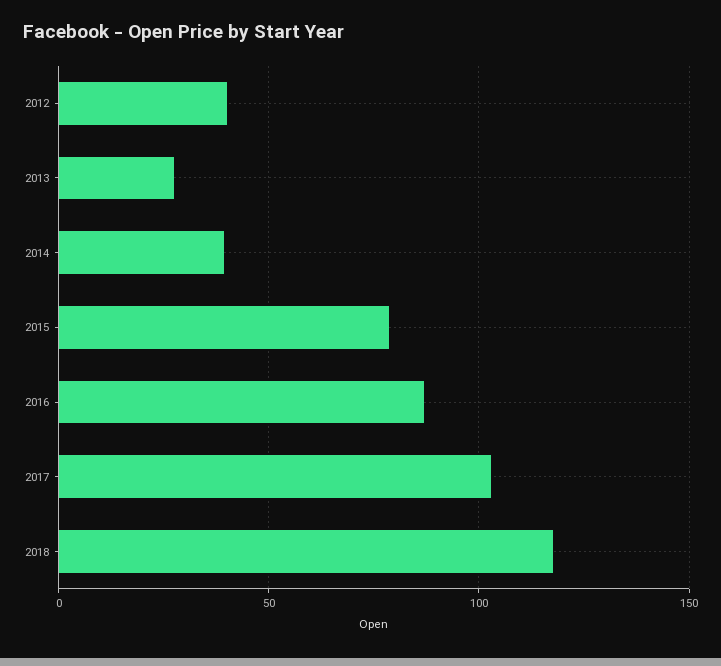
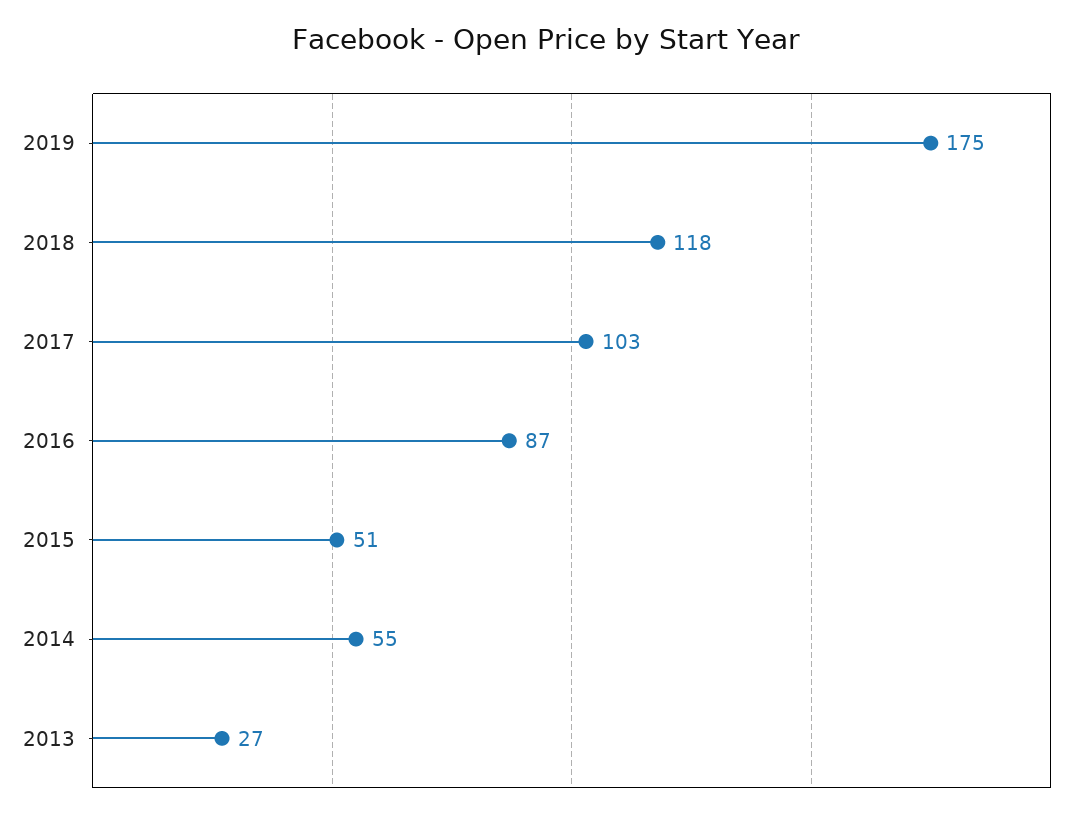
2012: 40 -> none
2014: 40 -> 55
2015: 80 -> 51
2019: none -> 175

